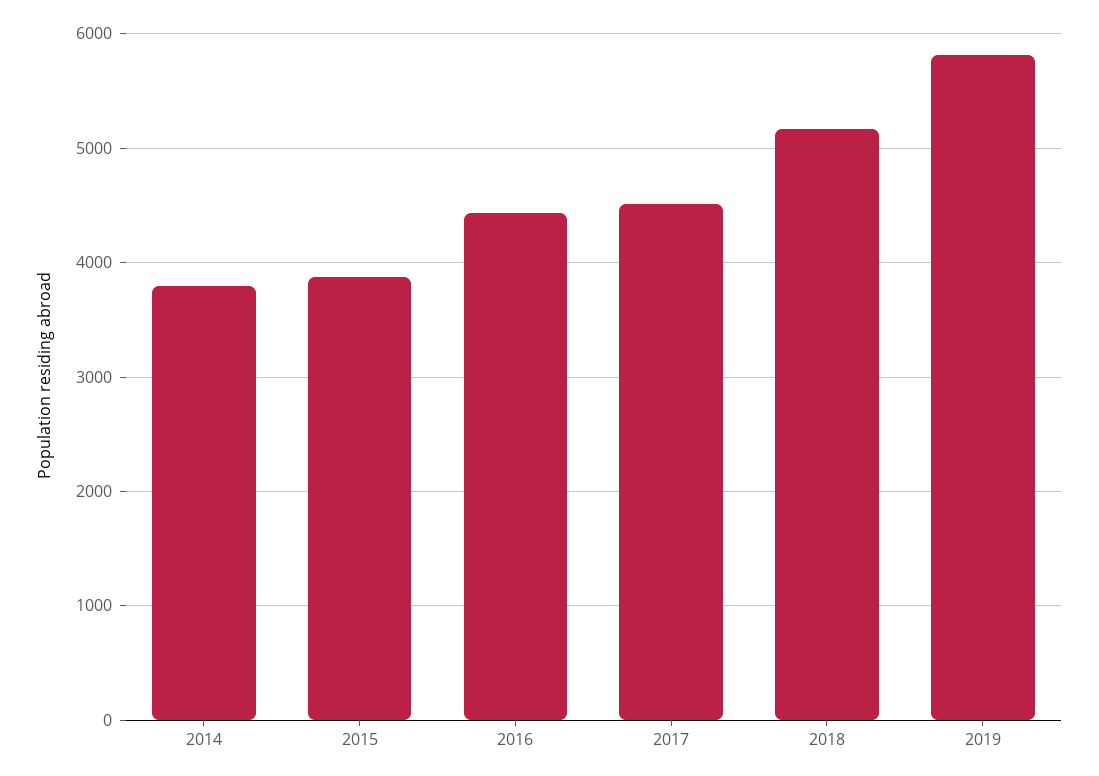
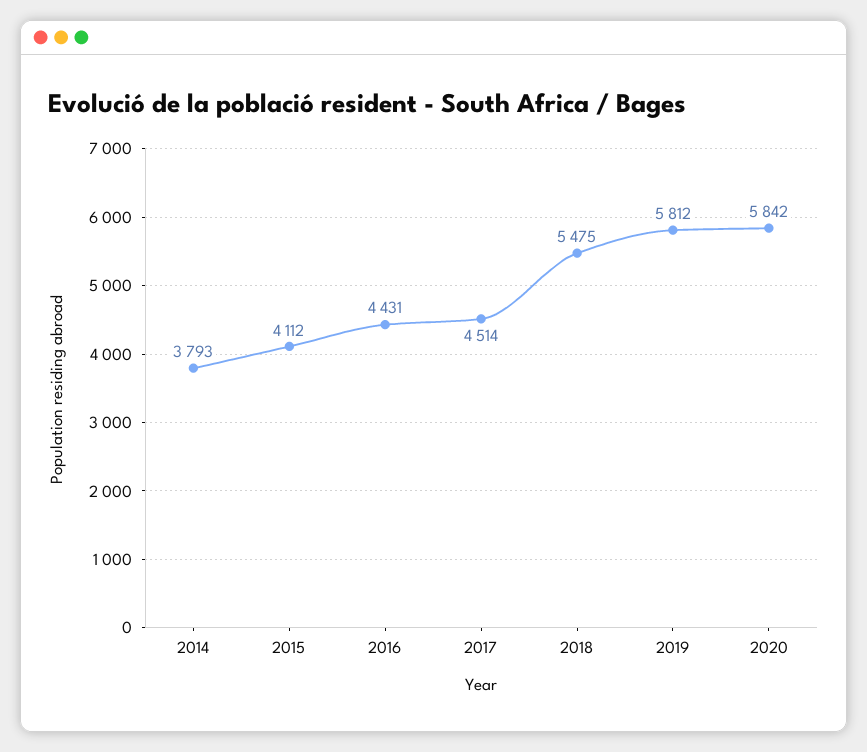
2015: 3900 -> 4112
2018: 5200 -> 5475
2020: none -> 5842

